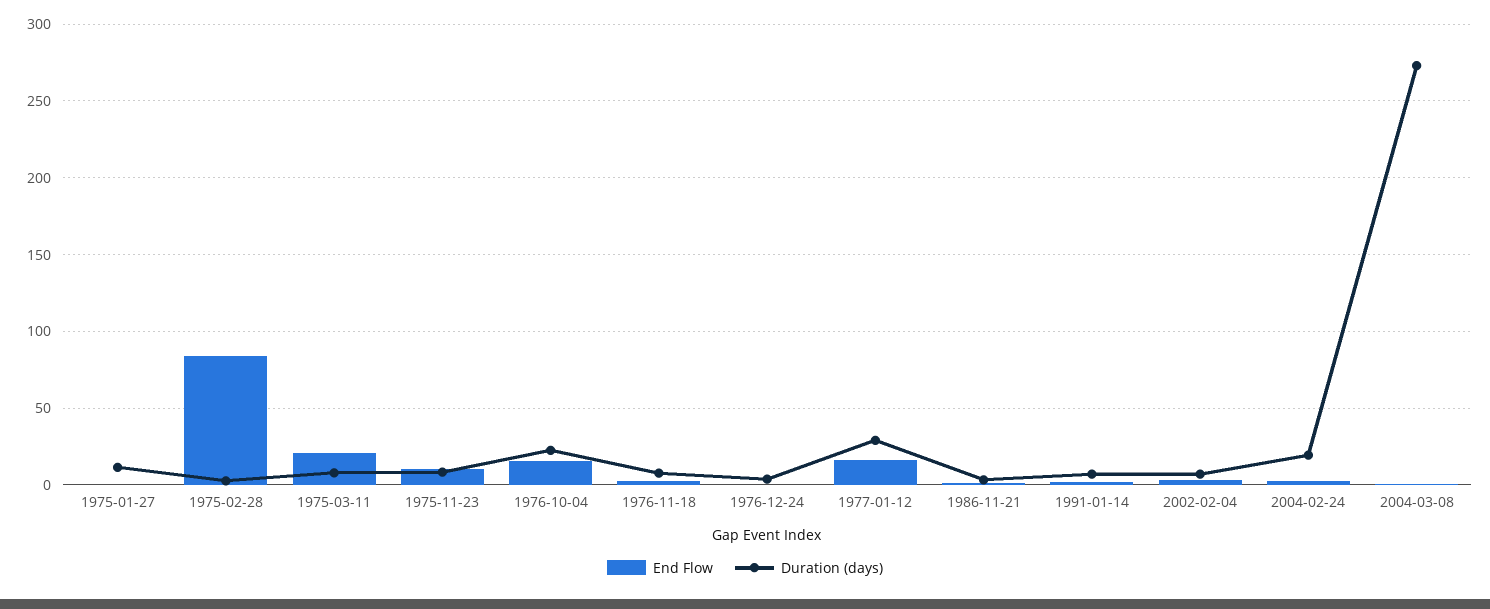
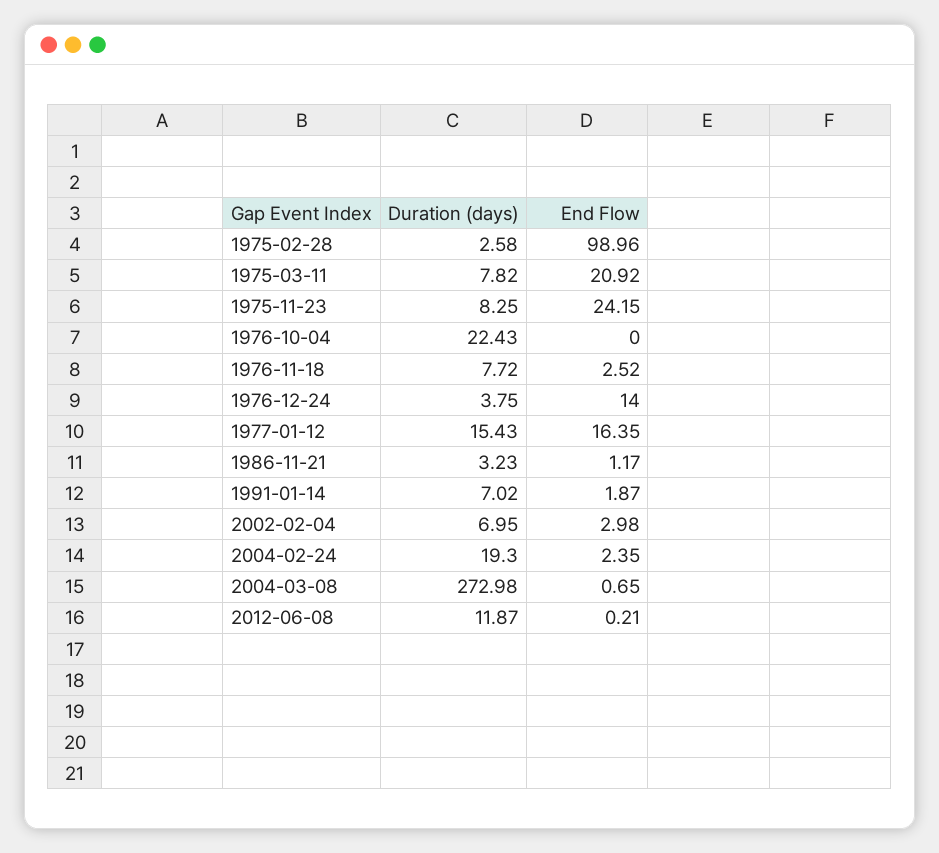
End Flow, 1975-01-27: 0 -> none
Duration (days), 1975-01-27: 10 -> none
End Flow, 1975-02-28: 85 -> 98.96
End Flow, 1975-11-23: 10 -> 24.15
End Flow, 1976-10-04: 15 -> 0
End Flow, 1976-12-24: 0 -> 14
Duration (days), 1977-01-12: 30 -> 15.43
Duration (days), 2012-06-08: none -> 11.87
End Flow, 2012-06-08: none -> 0.21

